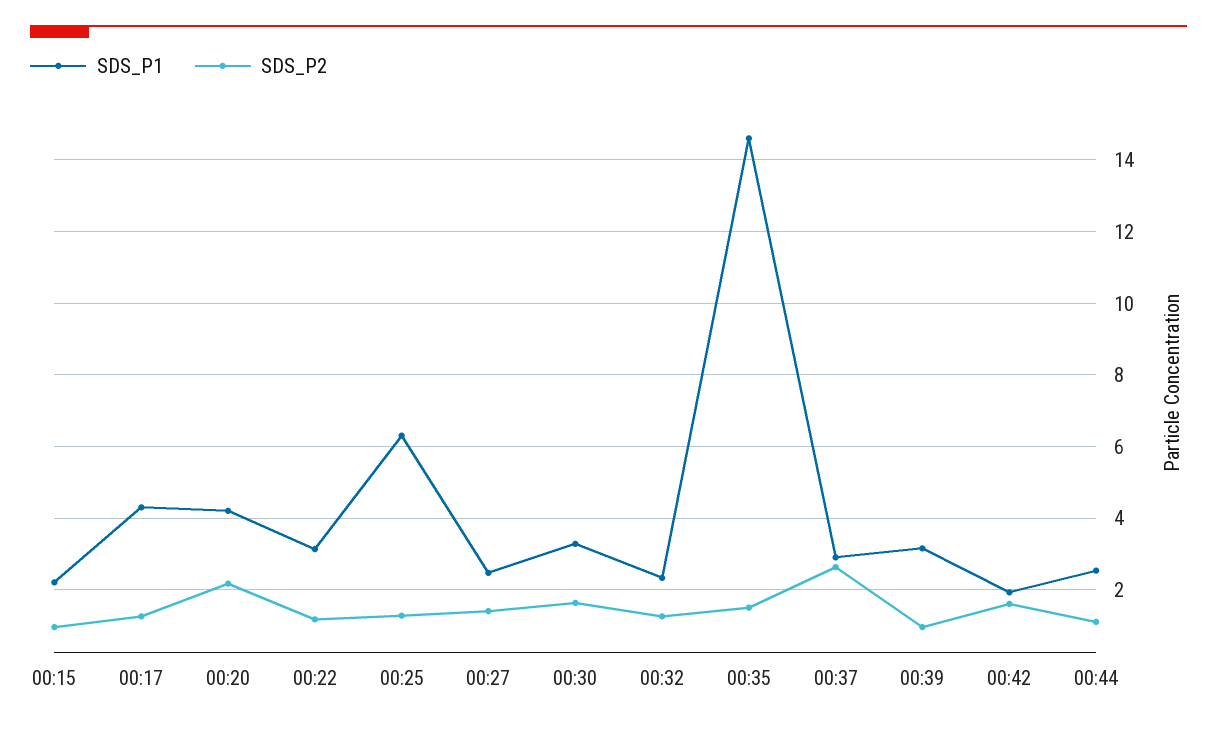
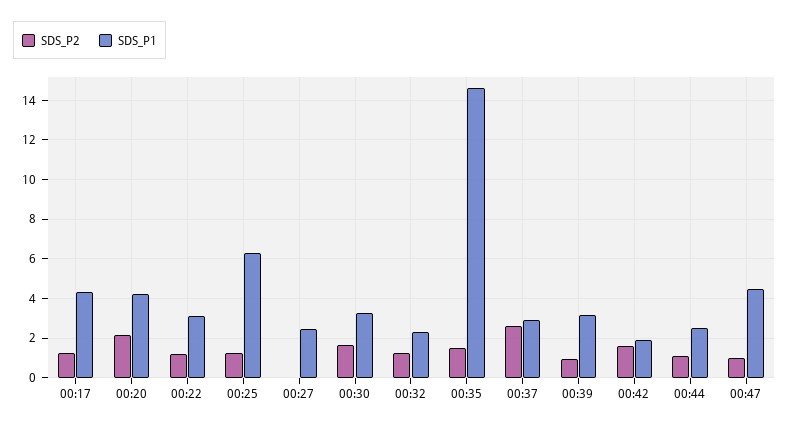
SDS_P1, 00:15: 2.2 -> none
SDS_P2, 00:15: 1 -> none
SDS_P2, 00:27: 1.4 -> 0
SDS_P2, 00:47: none -> 1
SDS_P1, 00:47: none -> 4.5

